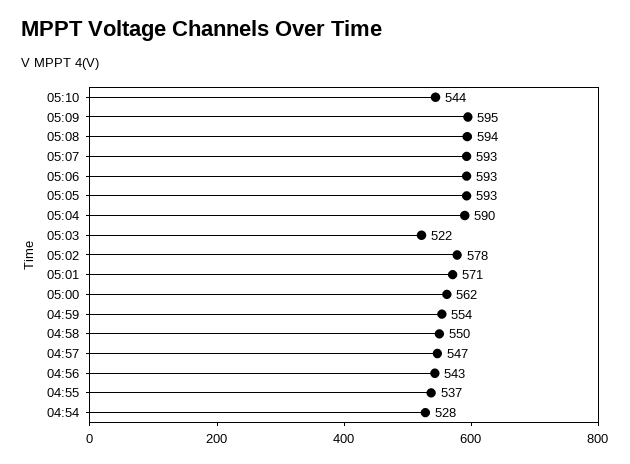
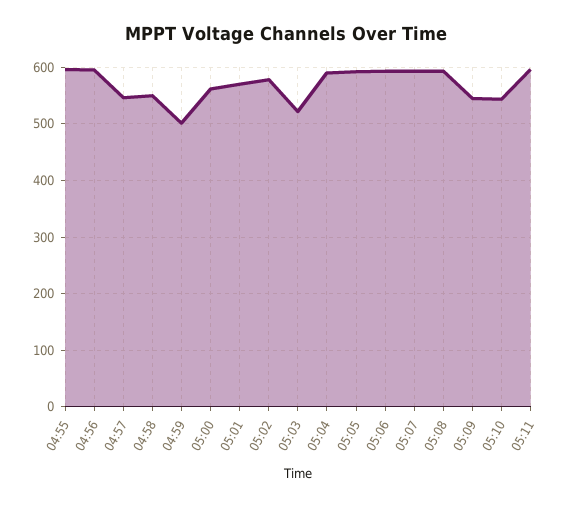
05:09: 595 -> 540
04:59: 554 -> 500
04:56: 543 -> 600
04:55: 537 -> 600
04:54: 528 -> none
05:11: none -> 600

